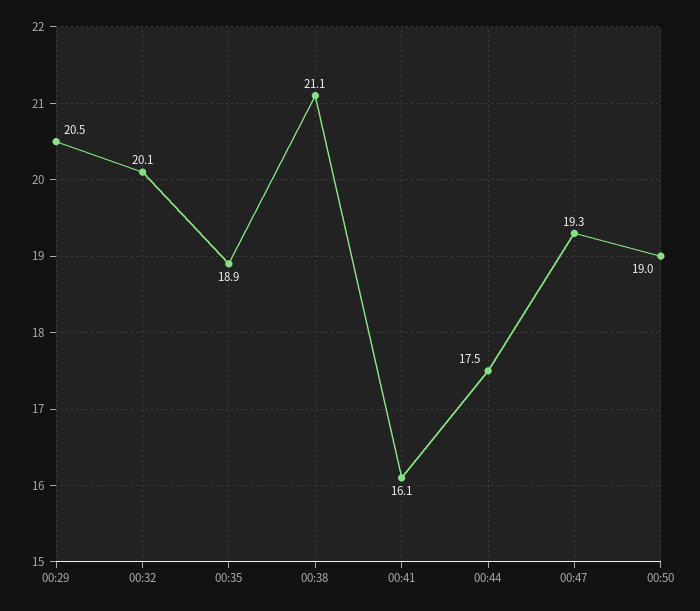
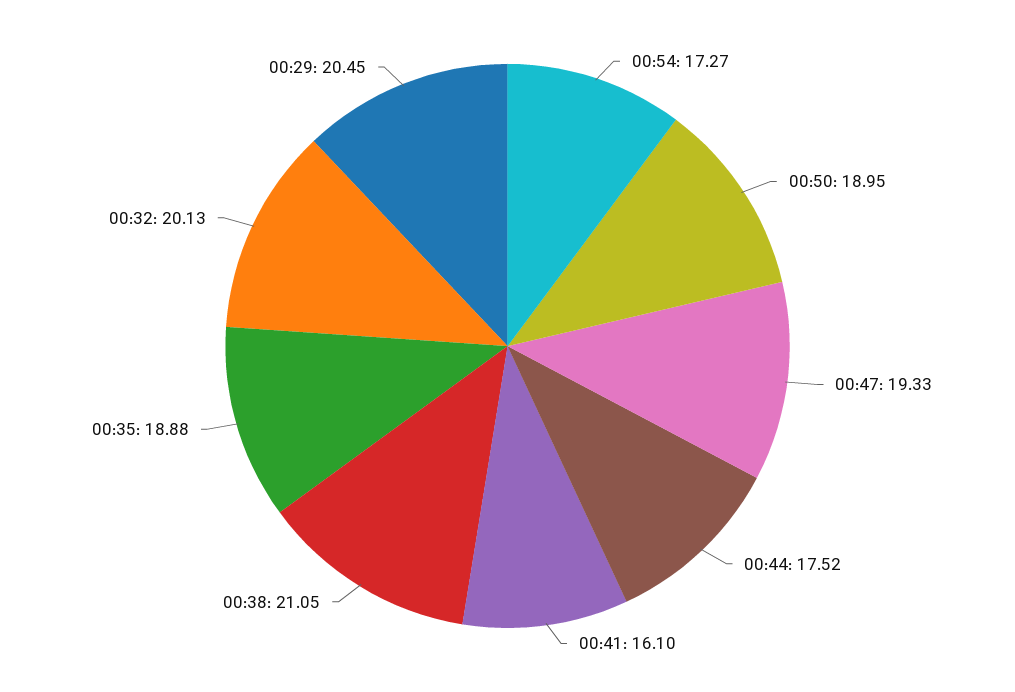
00:54: none -> 17.27

